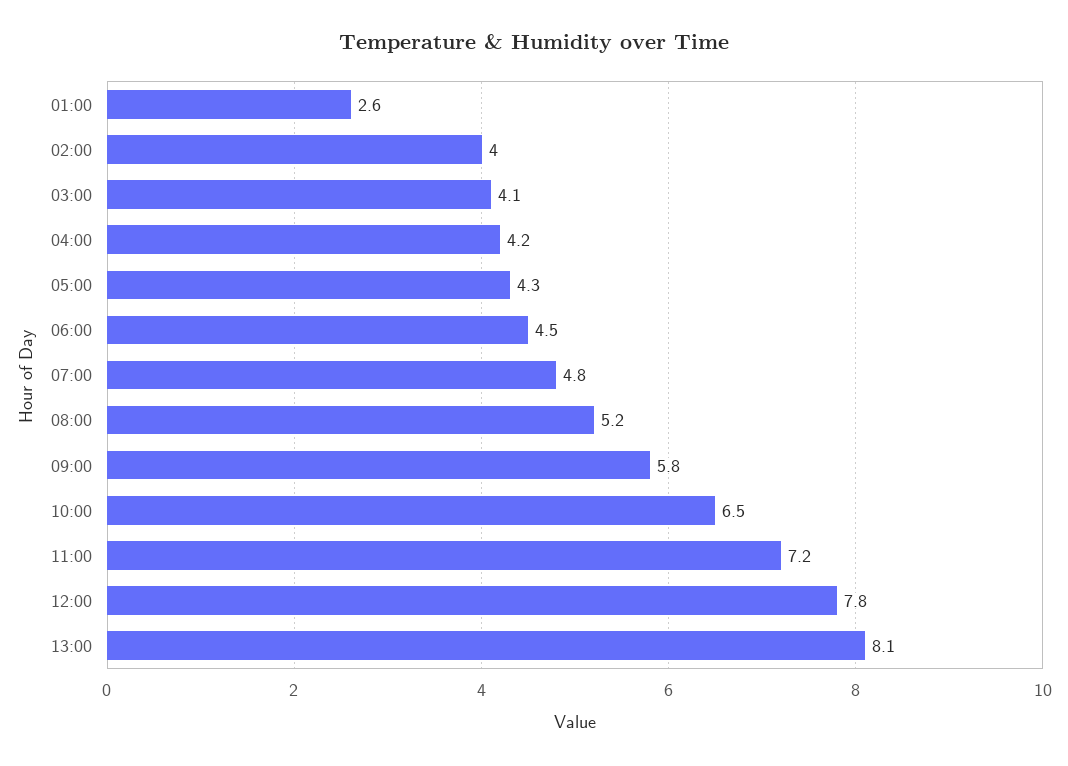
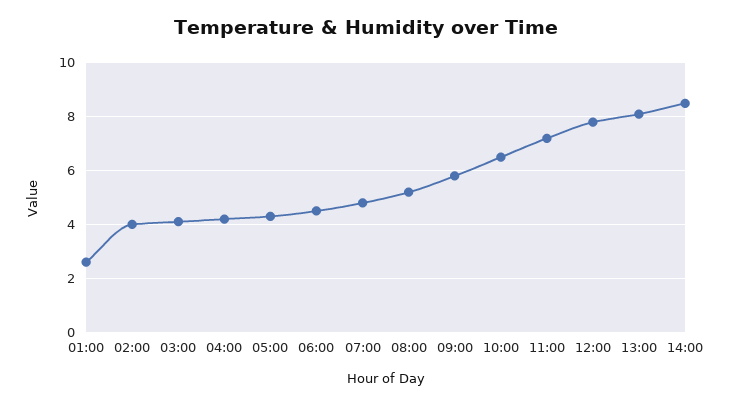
14:00: none -> 8.5

